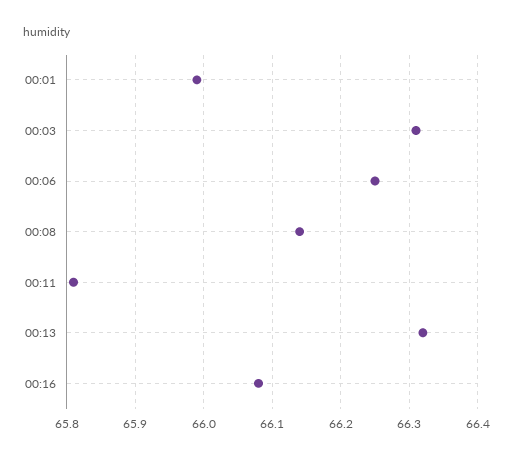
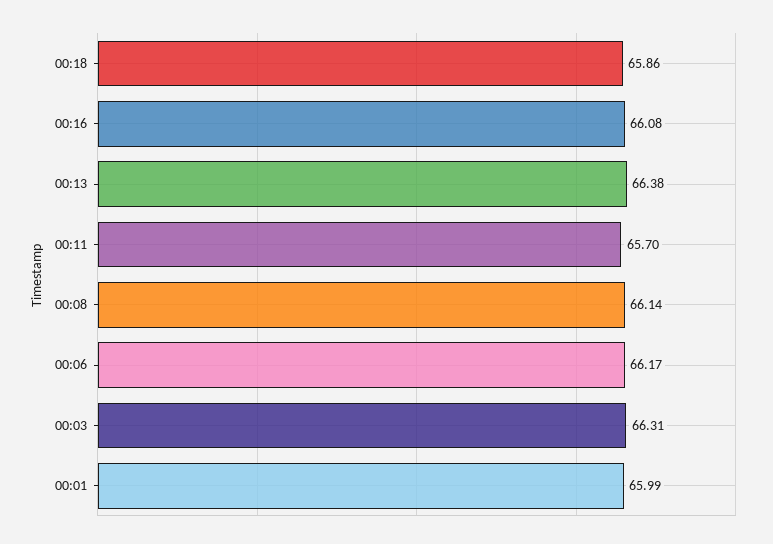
00:06: 66.25 -> 66.17
00:11: 65.81 -> 65.7
00:13: 66.32 -> 66.38
00:18: none -> 65.86

